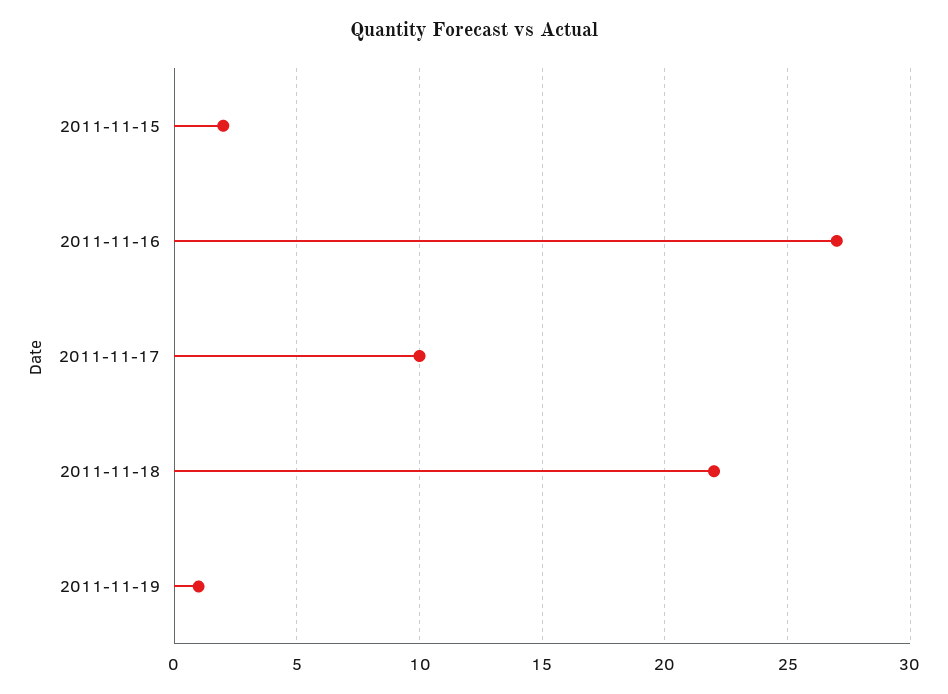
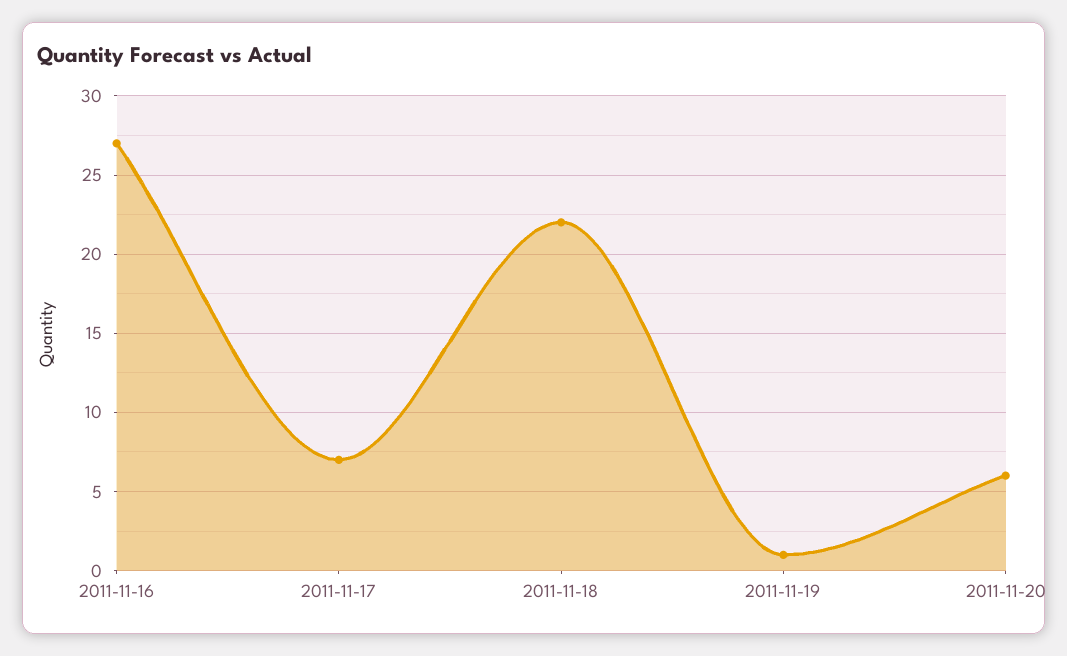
2011-11-15: 2 -> none
2011-11-17: 10 -> 7
2011-11-20: none -> 6

